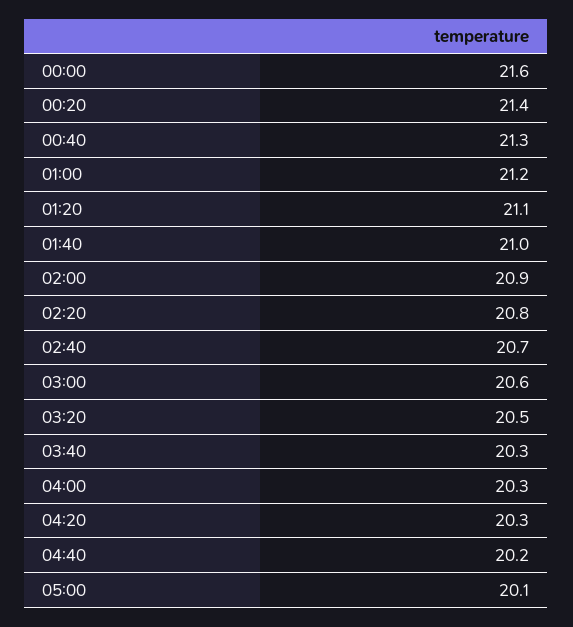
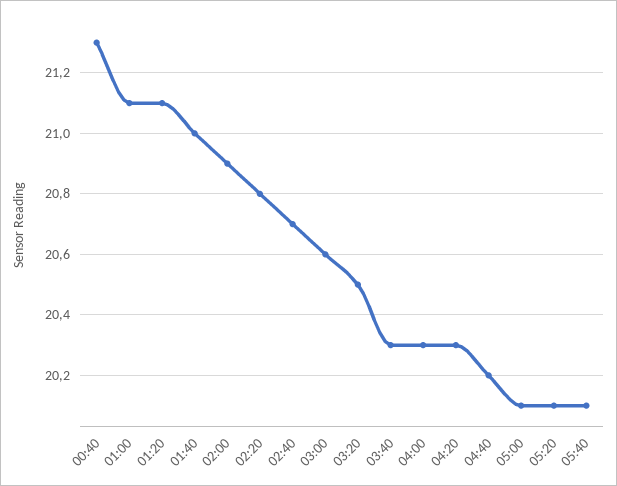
00:00: 21.6 -> none
00:20: 21.4 -> none
01:00: 21.2 -> 21.1
05:20: none -> 20.1
05:40: none -> 20.1

